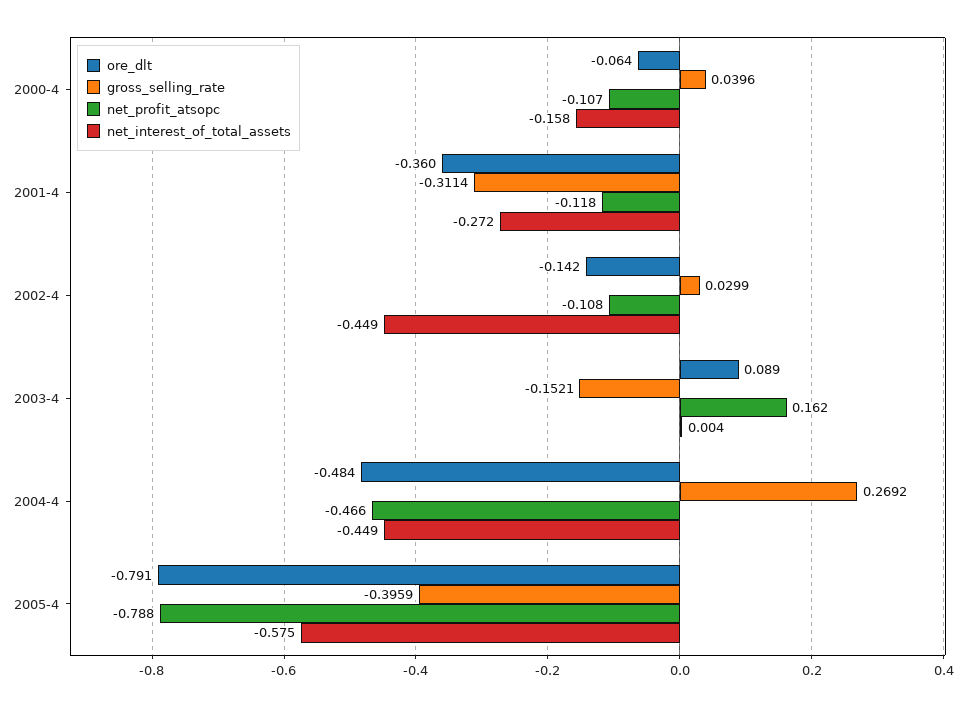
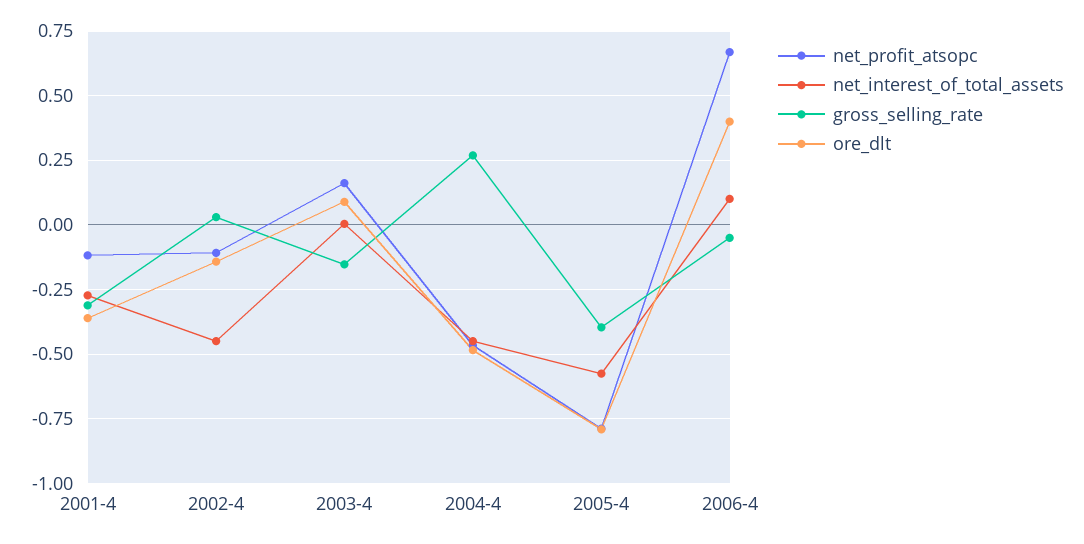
ore_dlt, 2000-4: -0.064 -> none
gross_selling_rate, 2000-4: 0.0396 -> none
net_profit_atsopc, 2000-4: -0.107 -> none
net_interest_of_total_assets, 2000-4: -0.158 -> none
net_profit_atsopc, 2006-4: none -> 0.675
net_interest_of_total_assets, 2006-4: none -> 0.1
gross_selling_rate, 2006-4: none -> -0.05
ore_dlt, 2006-4: none -> 0.4

